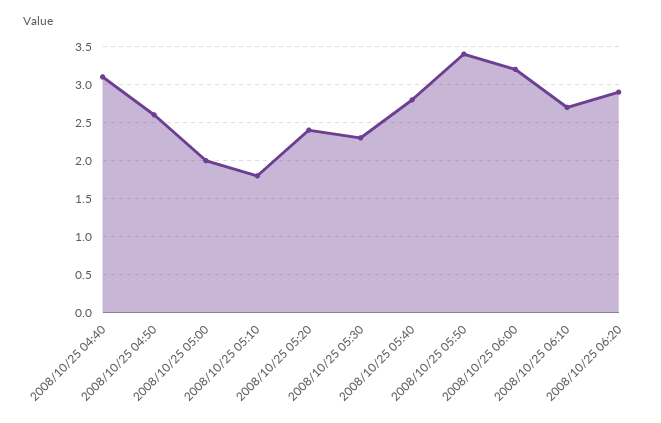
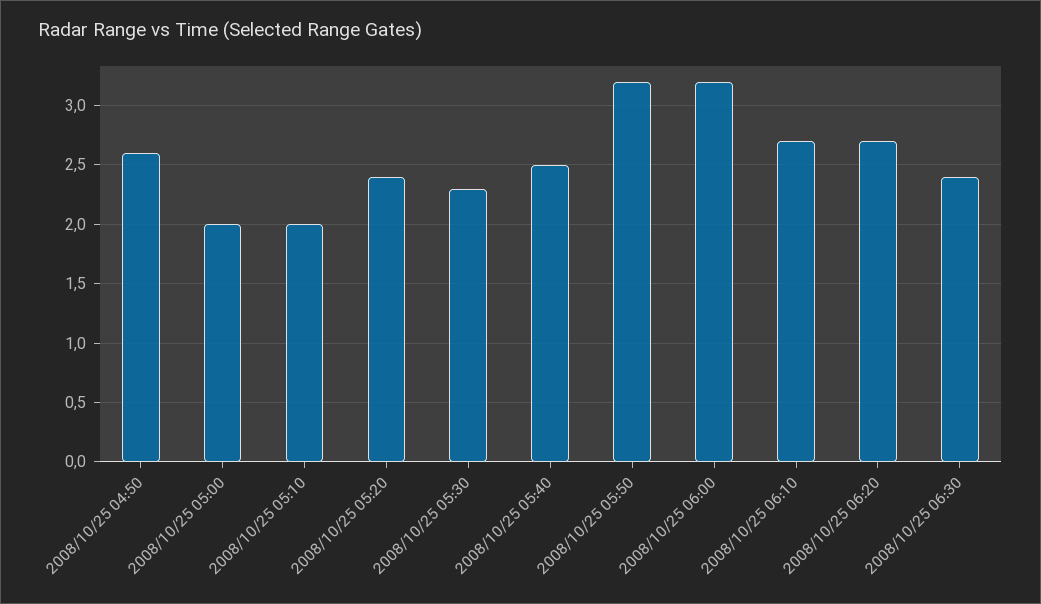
2008/10/25 04:40: 3.1 -> none
2008/10/25 05:10: 1.8 -> 2
2008/10/25 05:40: 2.8 -> 2.5
2008/10/25 05:50: 3.4 -> 3.2
2008/10/25 06:20: 2.9 -> 2.7
2008/10/25 06:30: none -> 2.4

